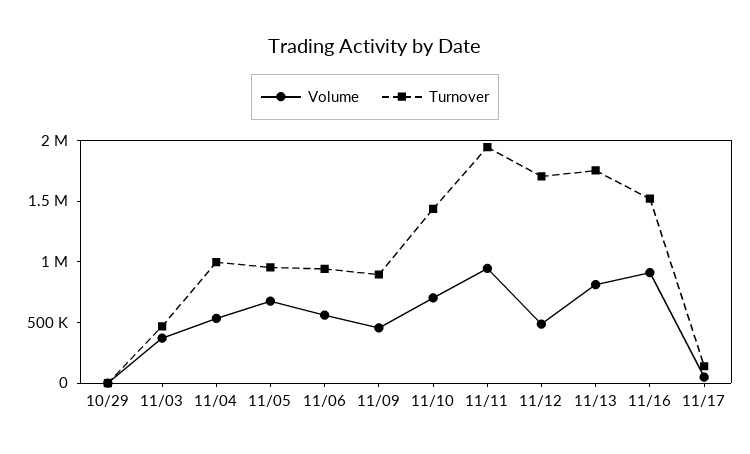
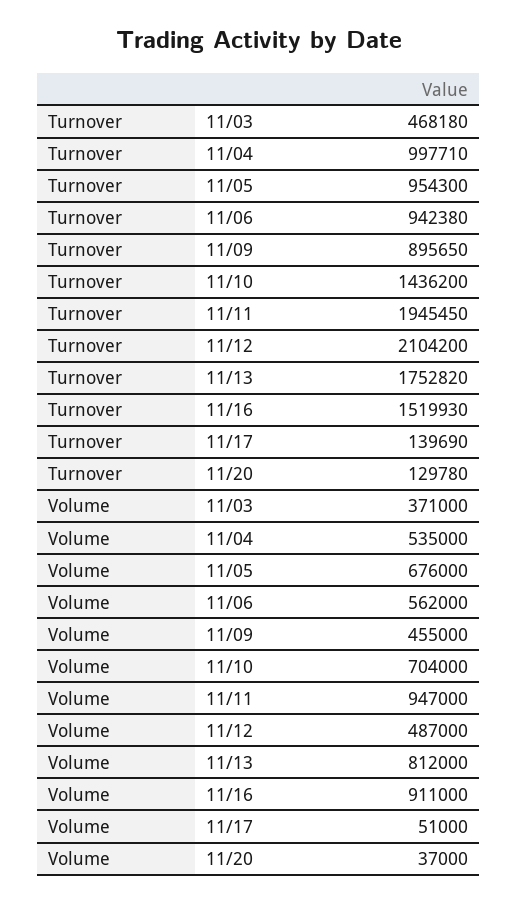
Volume, 10/29: 0 -> none
Turnover, 10/29: 0 -> none
Turnover, 11/12: 1700000 -> 2104200
Turnover, 11/20: none -> 129780
Volume, 11/20: none -> 37000

